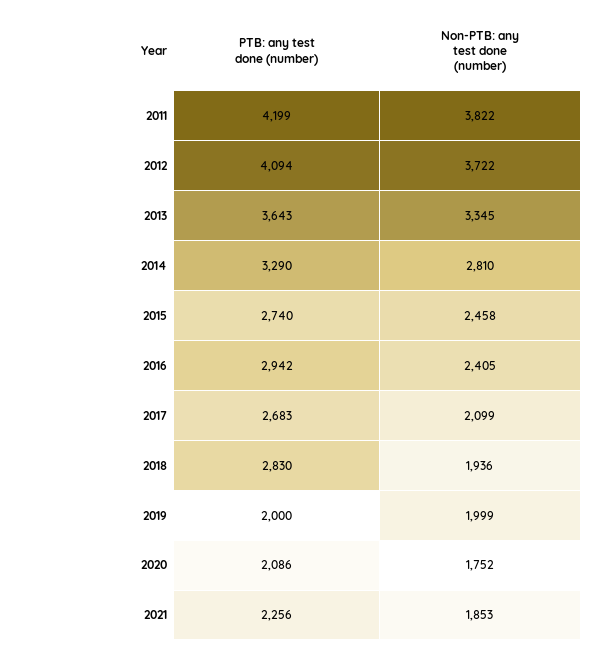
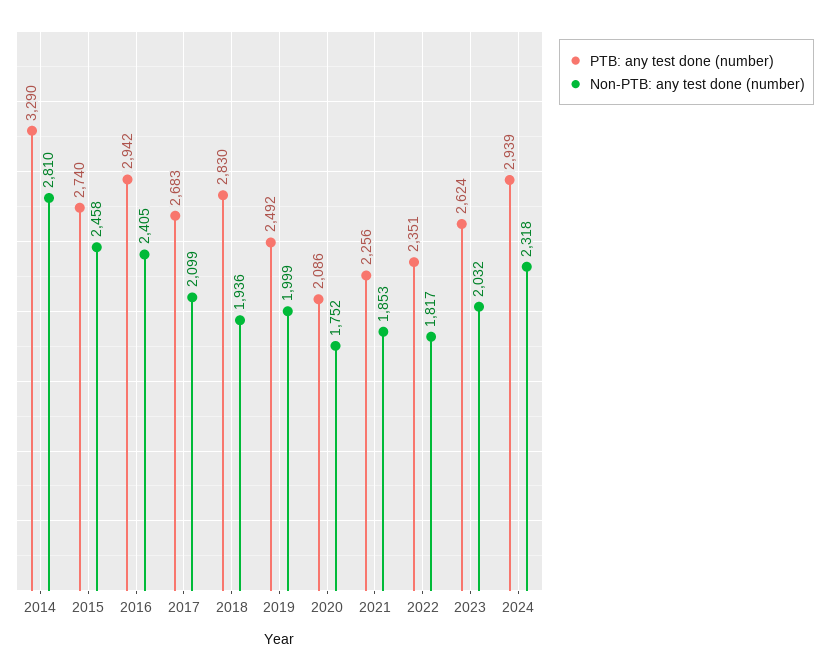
PTB: any test done (number), 2011: 4199 -> none
Non-PTB: any test done (number), 2011: 3822 -> none
PTB: any test done (number), 2012: 4094 -> none
Non-PTB: any test done (number), 2012: 3722 -> none
PTB: any test done (number), 2013: 3643 -> none
Non-PTB: any test done (number), 2013: 3345 -> none
PTB: any test done (number), 2019: 2000 -> 2492
PTB: any test done (number), 2022: none -> 2351
Non-PTB: any test done (number), 2022: none -> 1817
PTB: any test done (number), 2023: none -> 2624
Non-PTB: any test done (number), 2023: none -> 2032
PTB: any test done (number), 2024: none -> 2939
Non-PTB: any test done (number), 2024: none -> 2318

